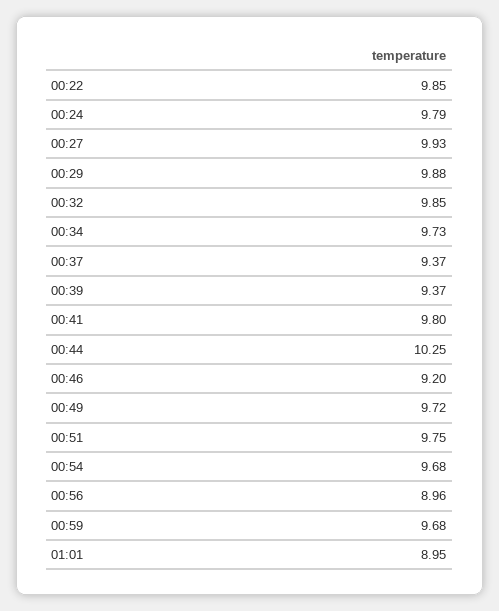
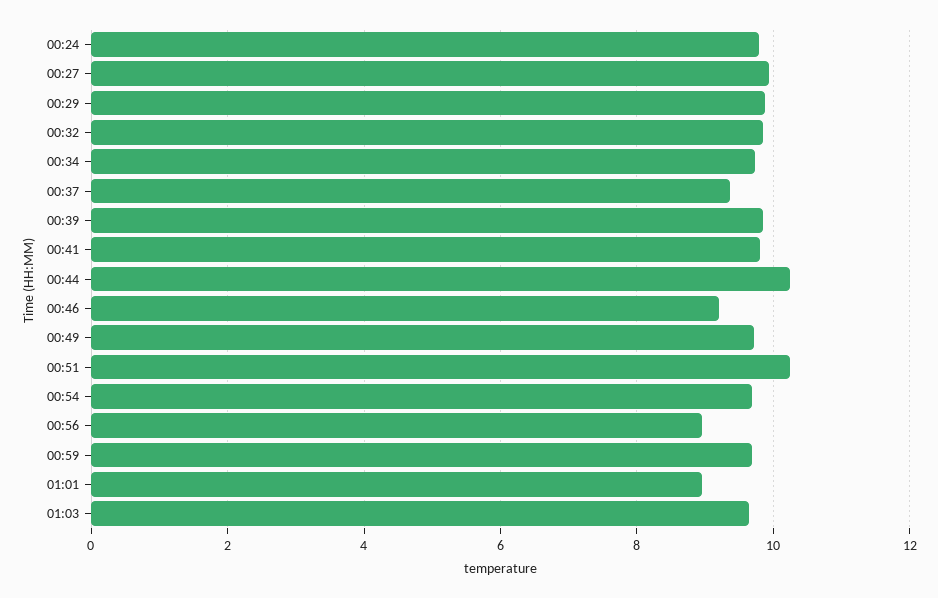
00:22: 9.85 -> none
00:39: 9.37 -> 9.8
00:51: 9.75 -> 10.2
01:03: none -> 9.6

